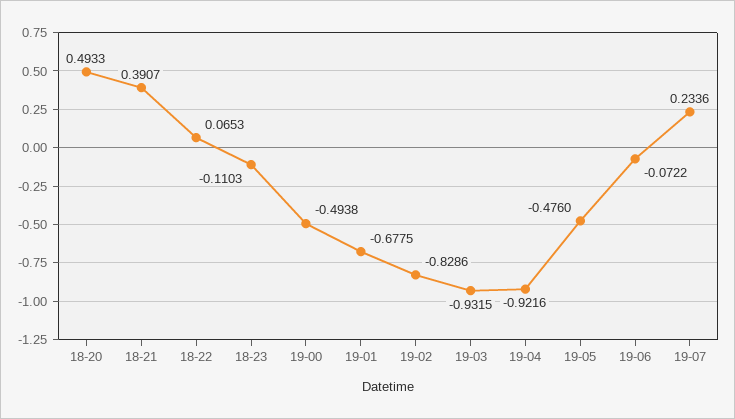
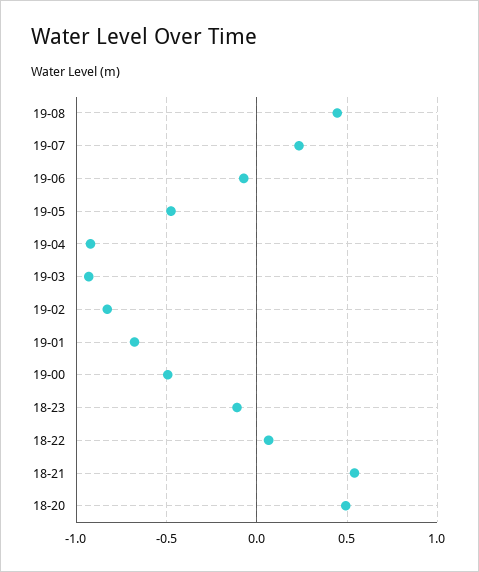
18-21: 0.3907 -> 0.55
19-08: none -> 0.45

